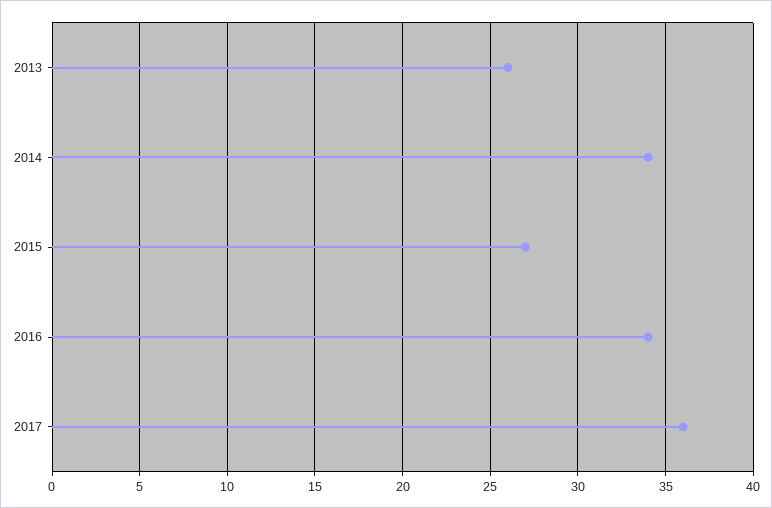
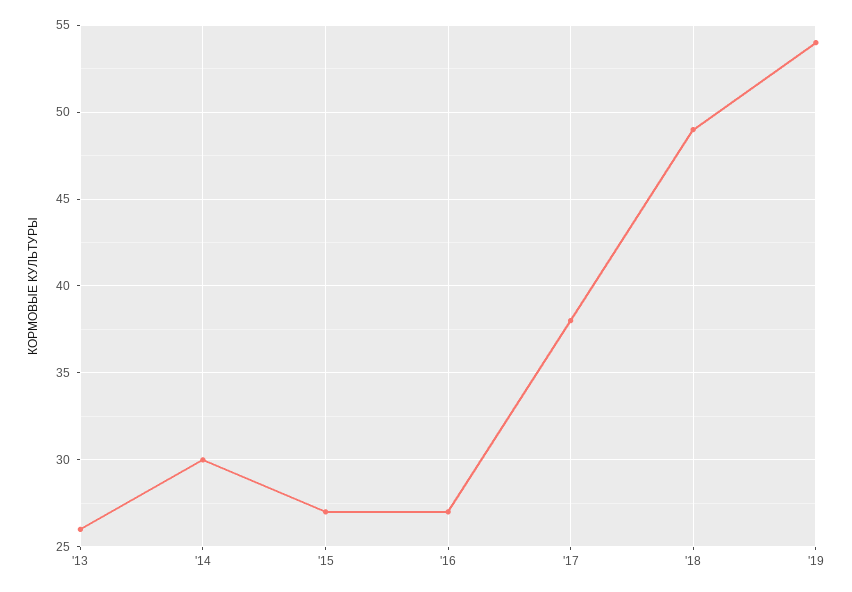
2014: 34 -> 30
2016: 34 -> 27
2017: 36 -> 38
'18: none -> 49
'19: none -> 54

